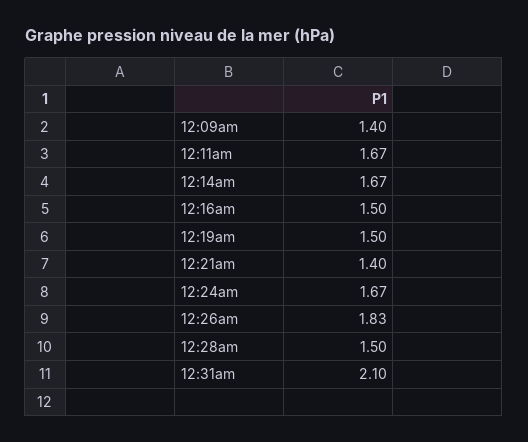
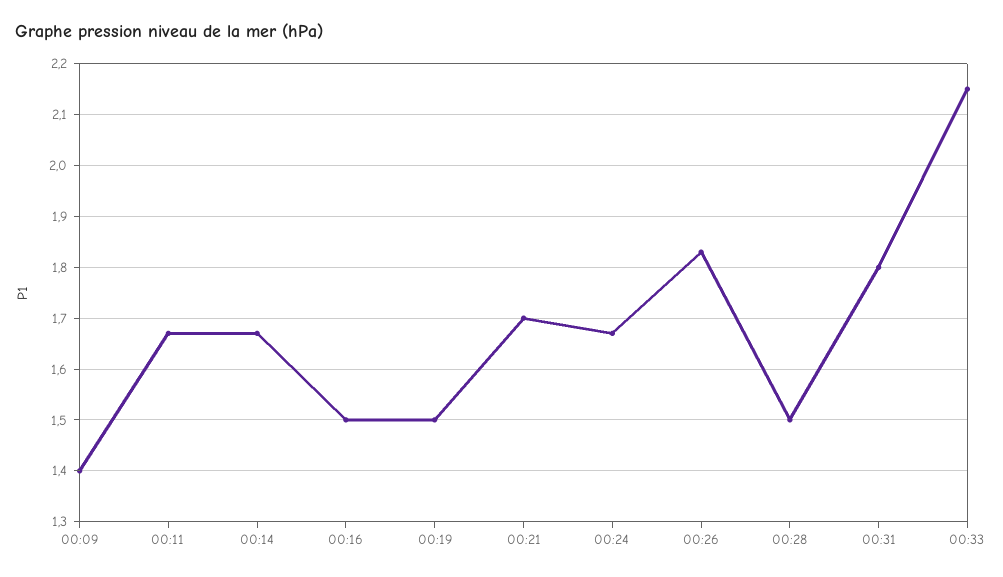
12:21am: 1.4 -> 1.7
12:31am: 2.1 -> 1.8
00:33: none -> 2.15

